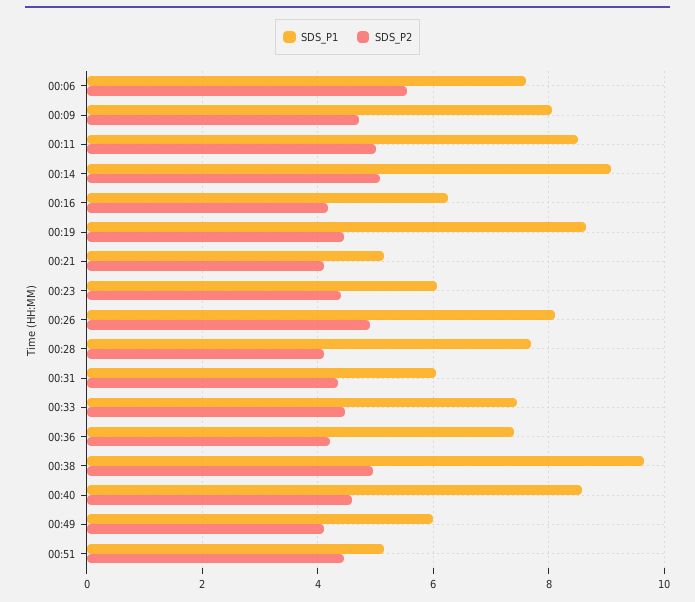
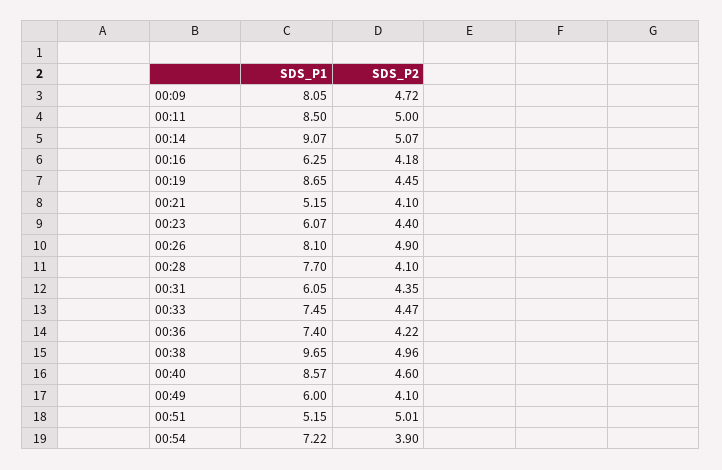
SDS_P1, 00:06: 7.6 -> none
SDS_P2, 00:06: 5.6 -> none
SDS_P2, 00:51: 4.4 -> 5.01
SDS_P1, 00:54: none -> 7.22
SDS_P2, 00:54: none -> 3.9

